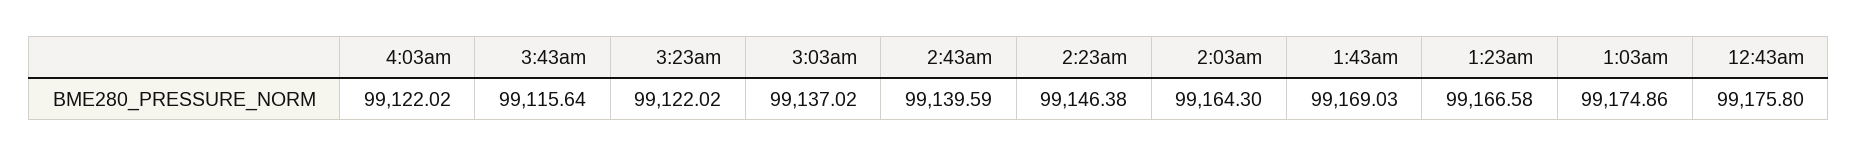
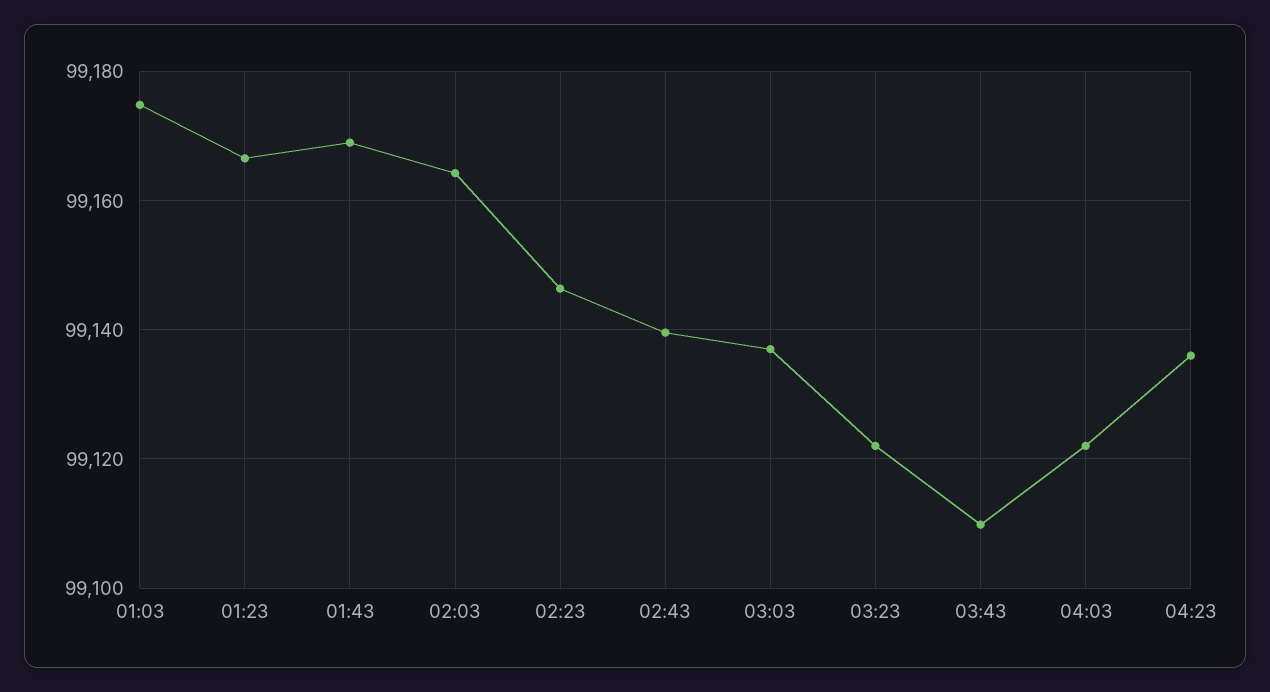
3:43am: 99115.64 -> 99110
12:43am: 99175.8 -> none
04:23: none -> 99136

